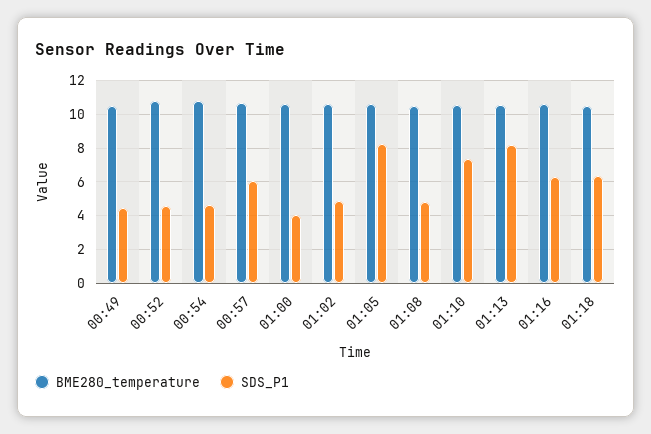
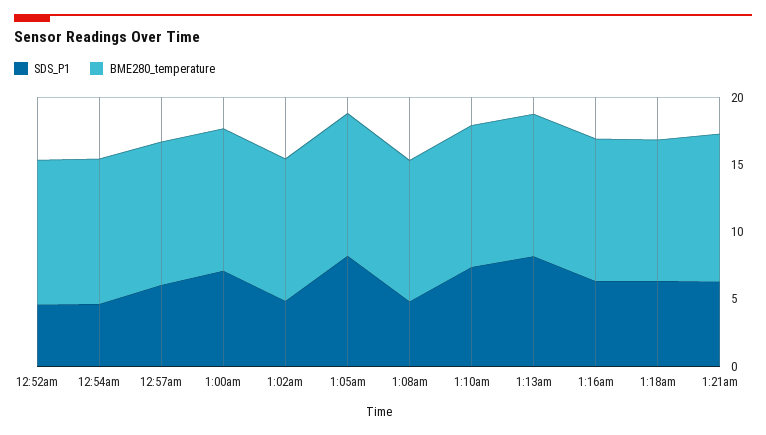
BME280_temperature, 00:49: 10.5 -> none
SDS_P1, 00:49: 4.5 -> none
SDS_P1, 01:00: 4 -> 7
SDS_P1, 1:21am: none -> 6
BME280_temperature, 1:21am: none -> 11

